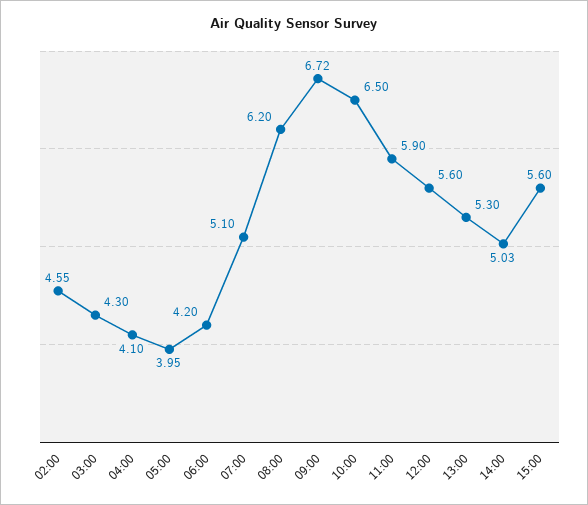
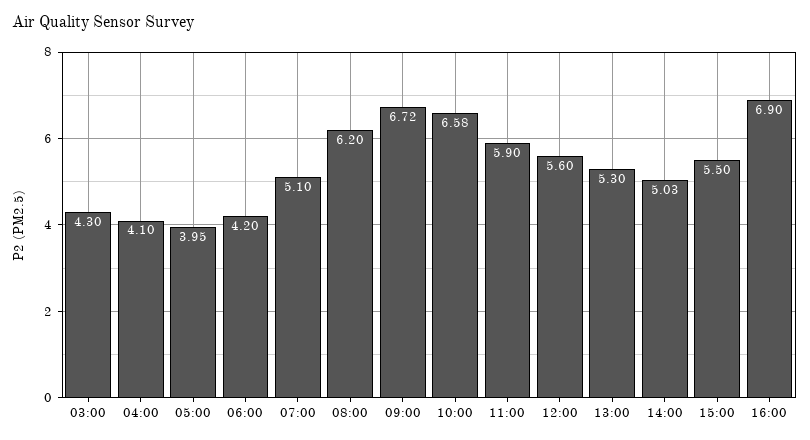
02:00: 4.55 -> none
10:00: 6.5 -> 6.58
15:00: 5.6 -> 5.5
16:00: none -> 6.9

